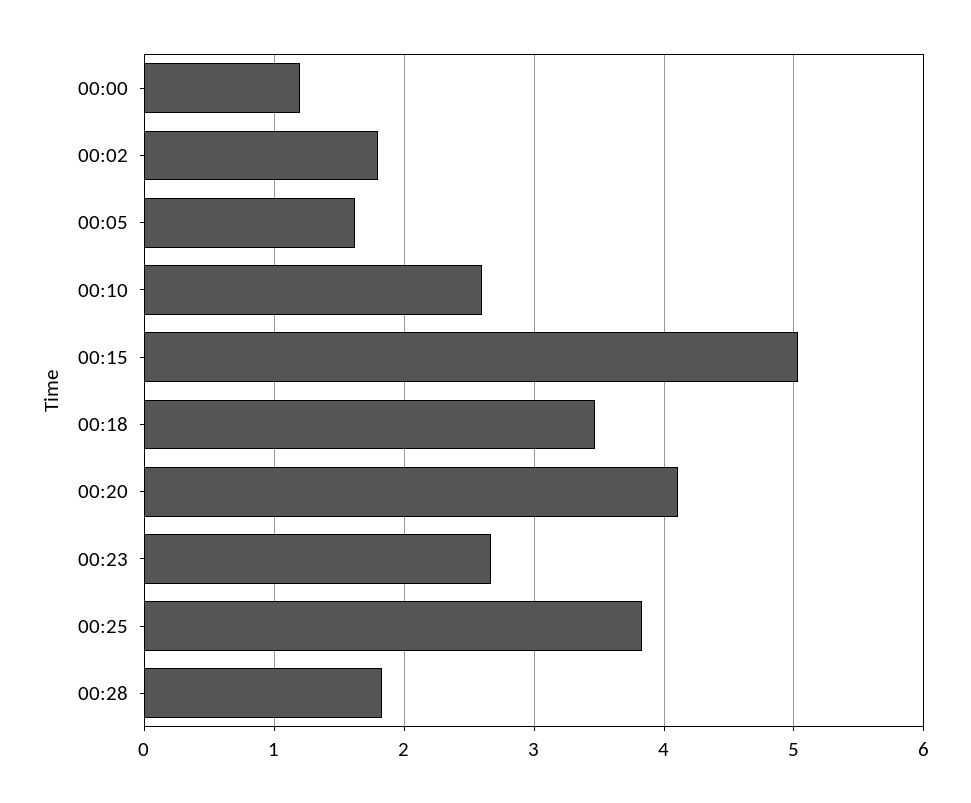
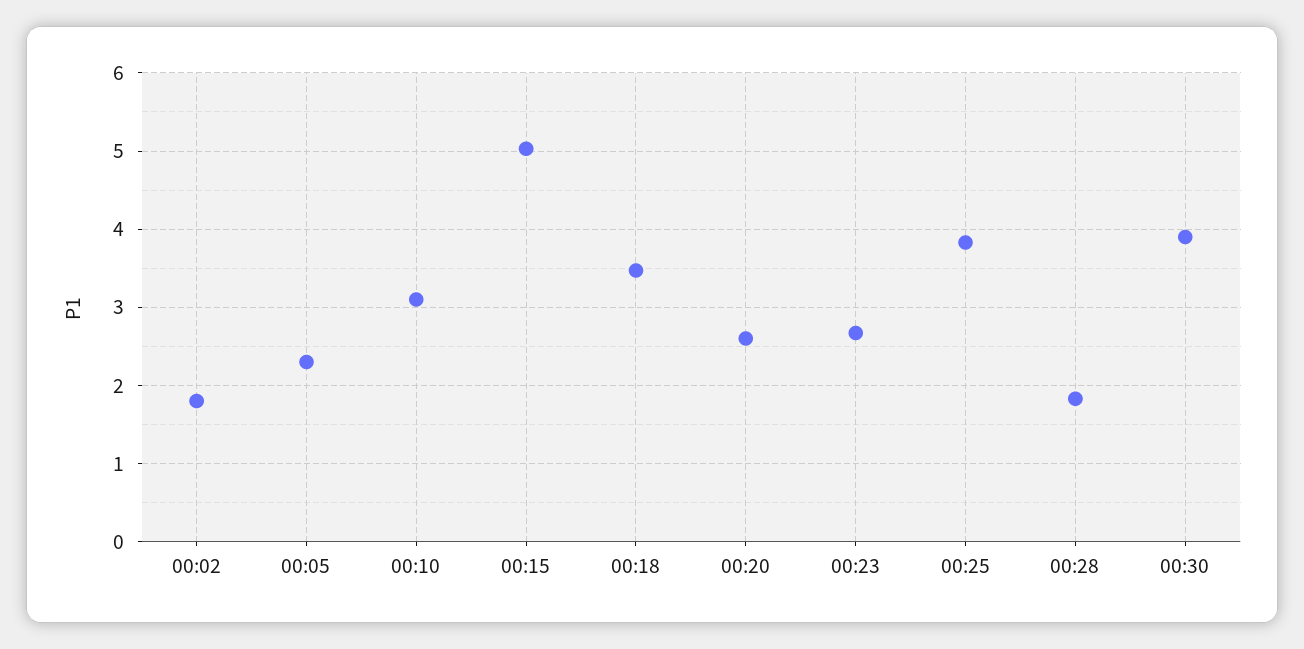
00:00: 1.2 -> none
00:05: 1.6 -> 2.3
00:10: 2.6 -> 3.1
00:20: 4.1 -> 2.6
00:30: none -> 3.9

